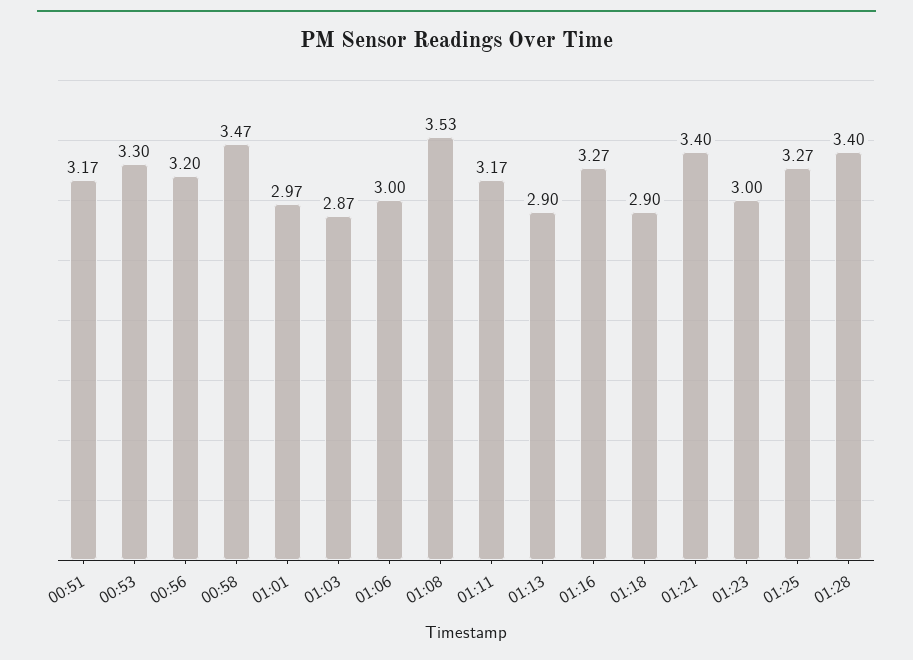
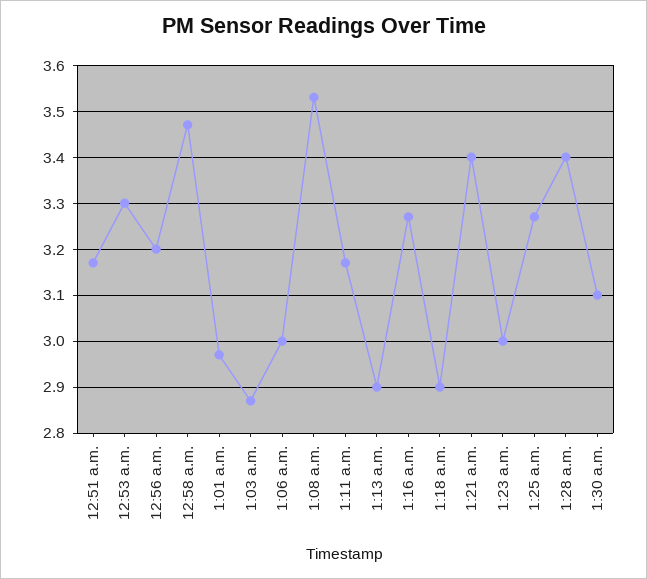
1:30 a.m.: none -> 3.1

